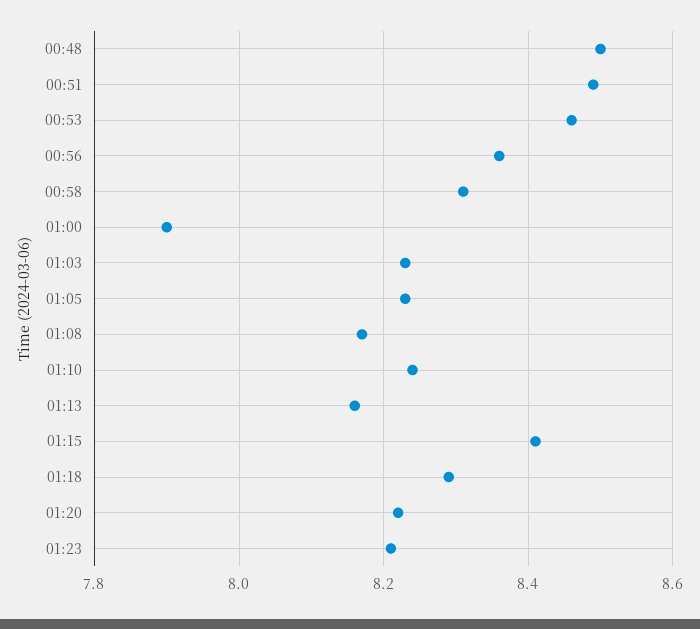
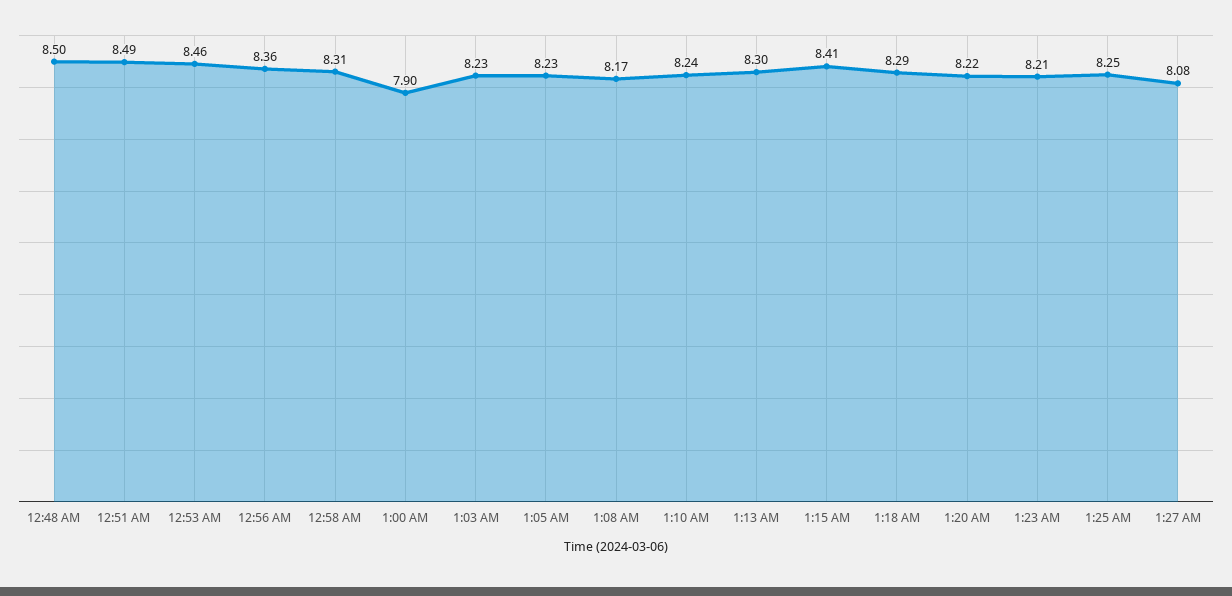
01:13: 8.15 -> 8.3
1:25 AM: none -> 8.25
1:27 AM: none -> 8.08

